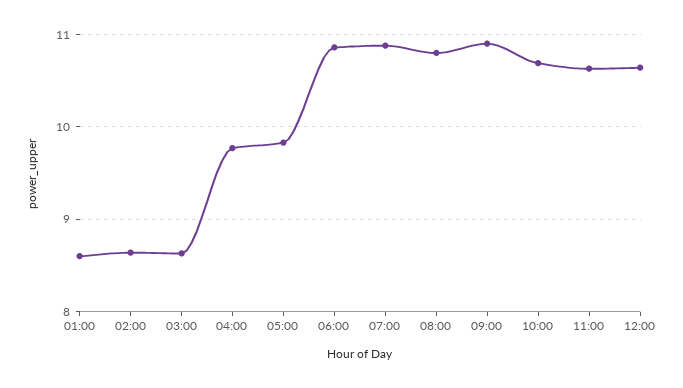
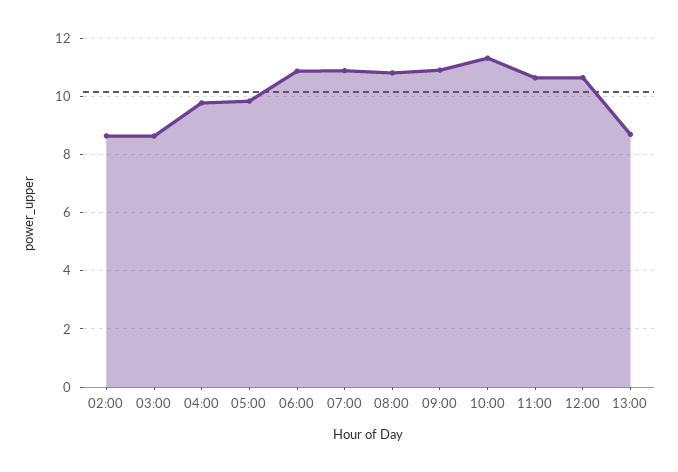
01:00: 8.6 -> none
10:00: 10.7 -> 11.25
13:00: none -> 8.75

